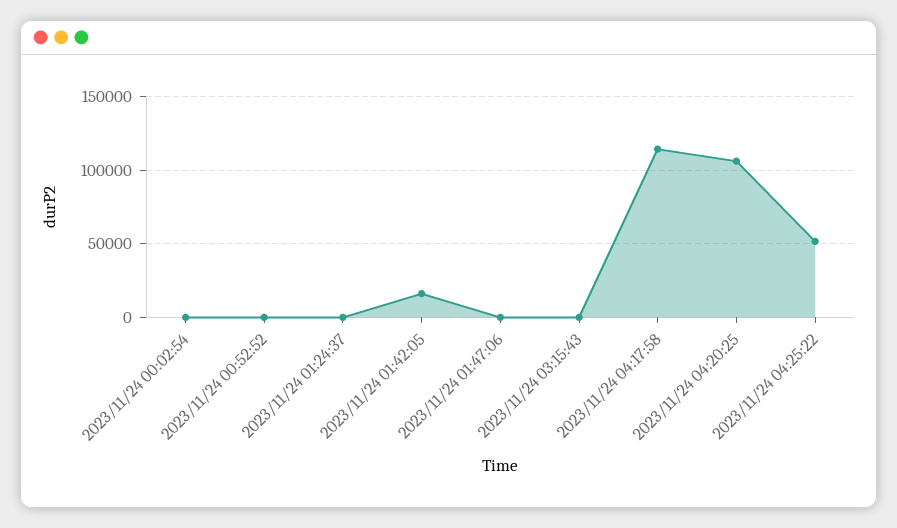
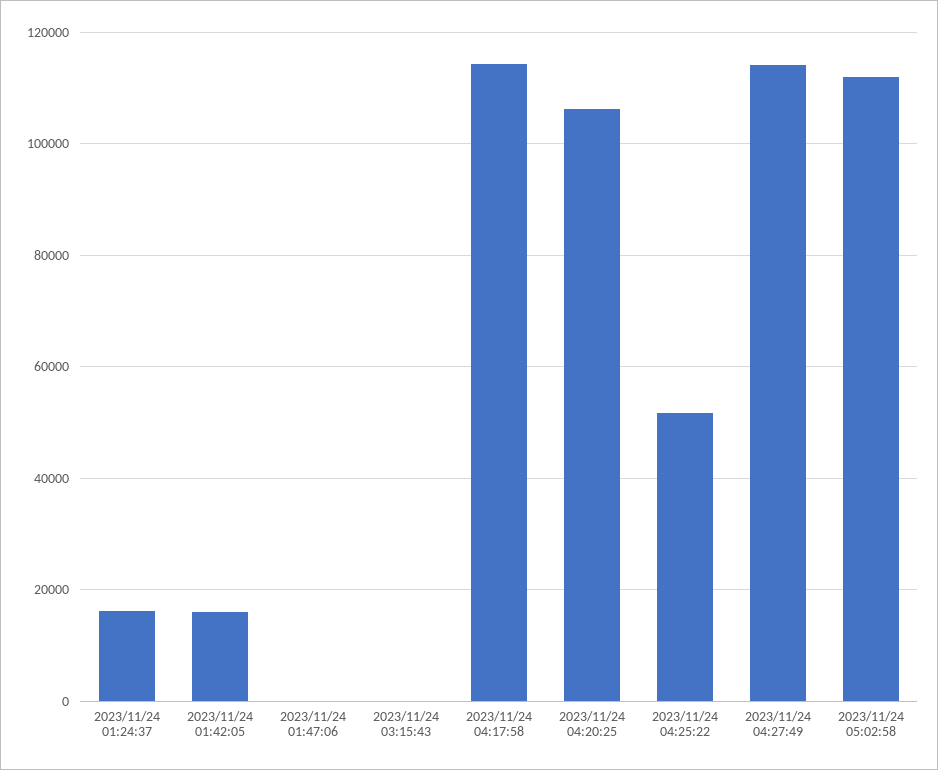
2023/11/24 00:02:54: 0 -> none
2023/11/24 00:52:52: 0 -> none
2023/11/24 01:24:37: 0 -> 16000
2023/11/24 04:27:49: none -> 114000
2023/11/24 05:02:58: none -> 112000

